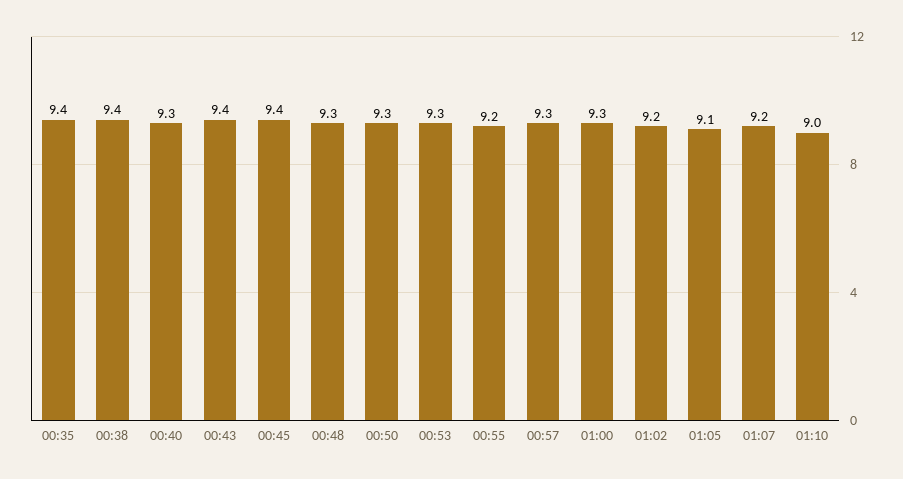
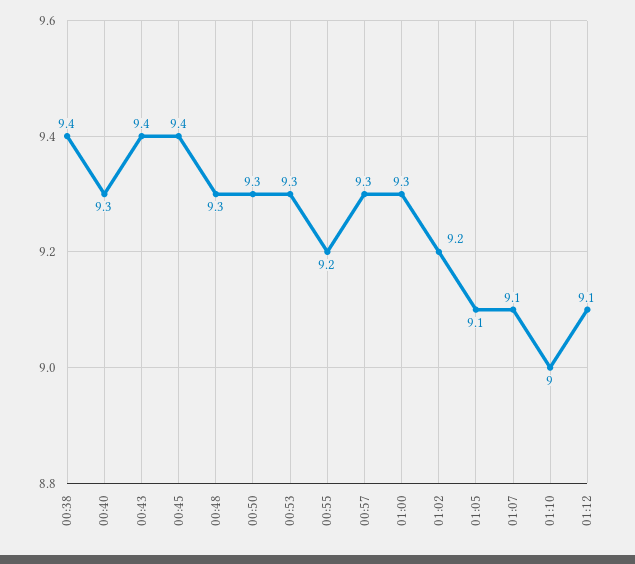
00:35: 9.4 -> none
01:07: 9.2 -> 9.1
01:12: none -> 9.1

